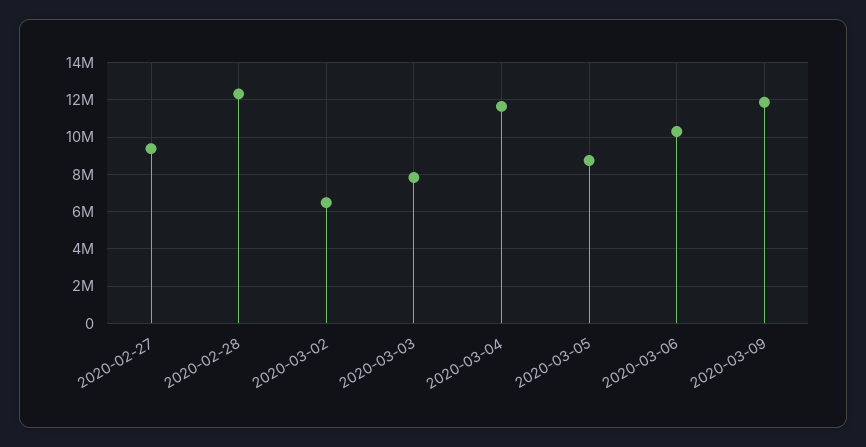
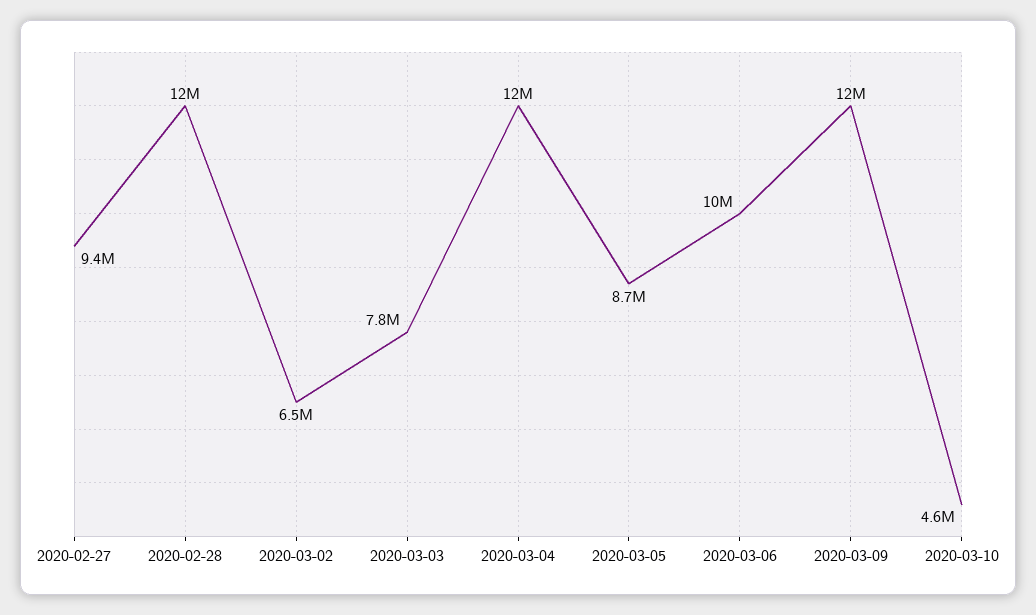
2020-03-10: none -> 4600000

